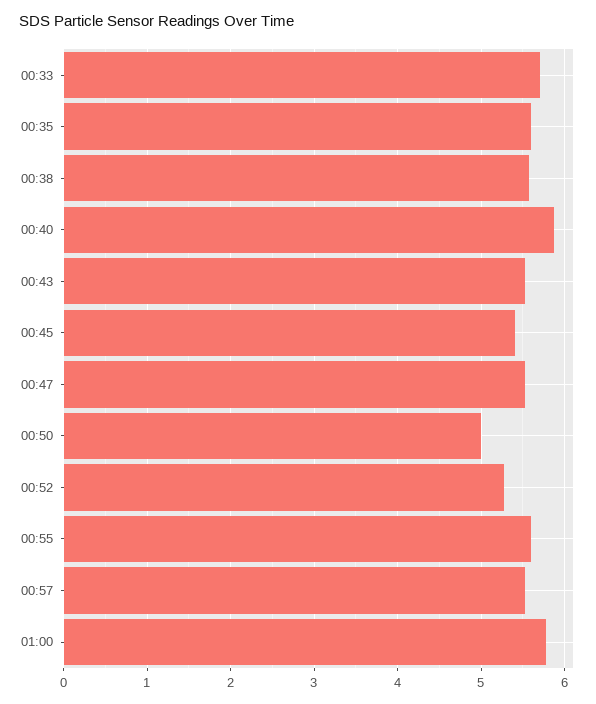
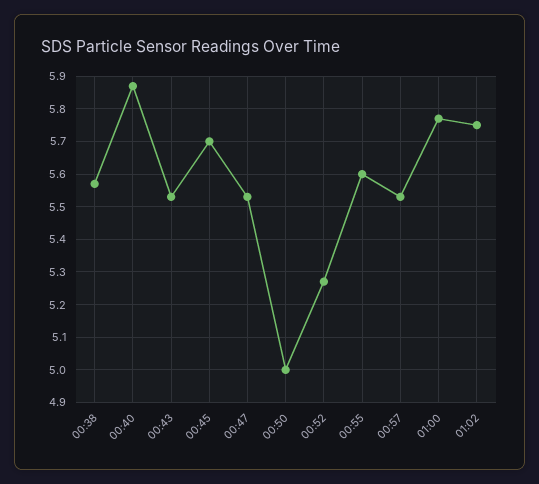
00:33: 5.7 -> none
00:35: 5.6 -> none
00:45: 5.4 -> 5.7
01:02: none -> 5.75

